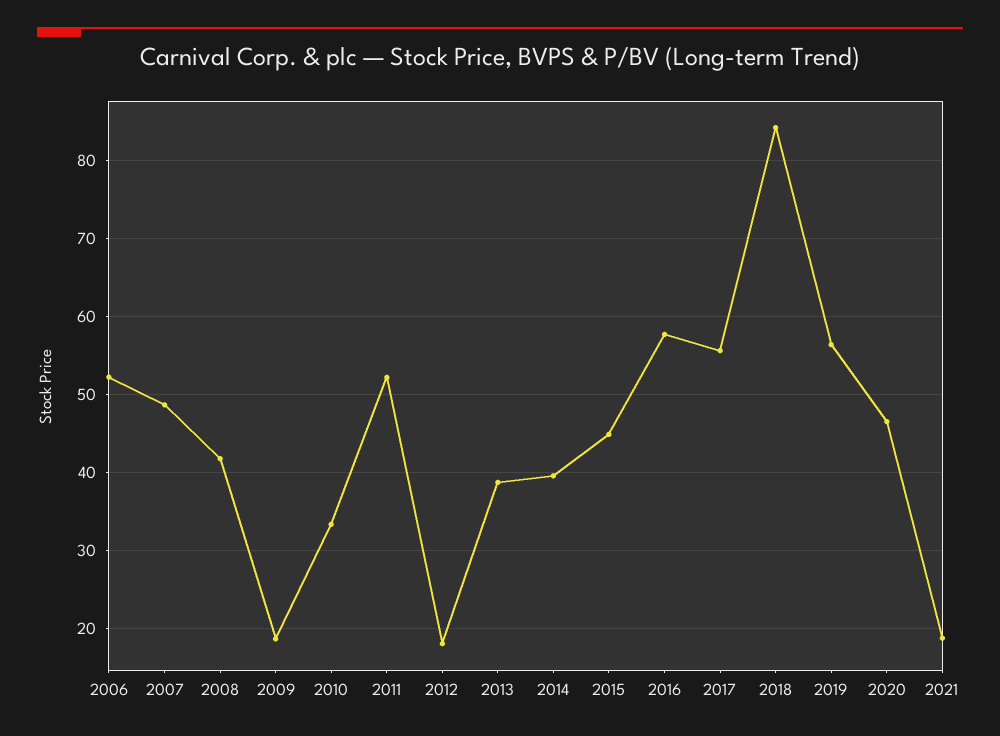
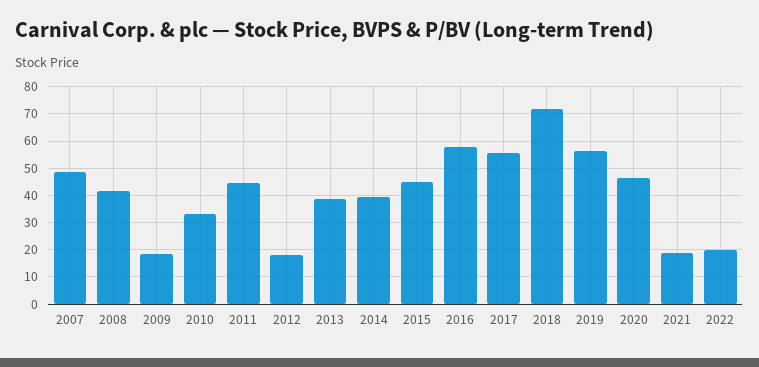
2006: 52 -> none
2011: 52 -> 45
2018: 84 -> 72.5
2022: none -> 20

